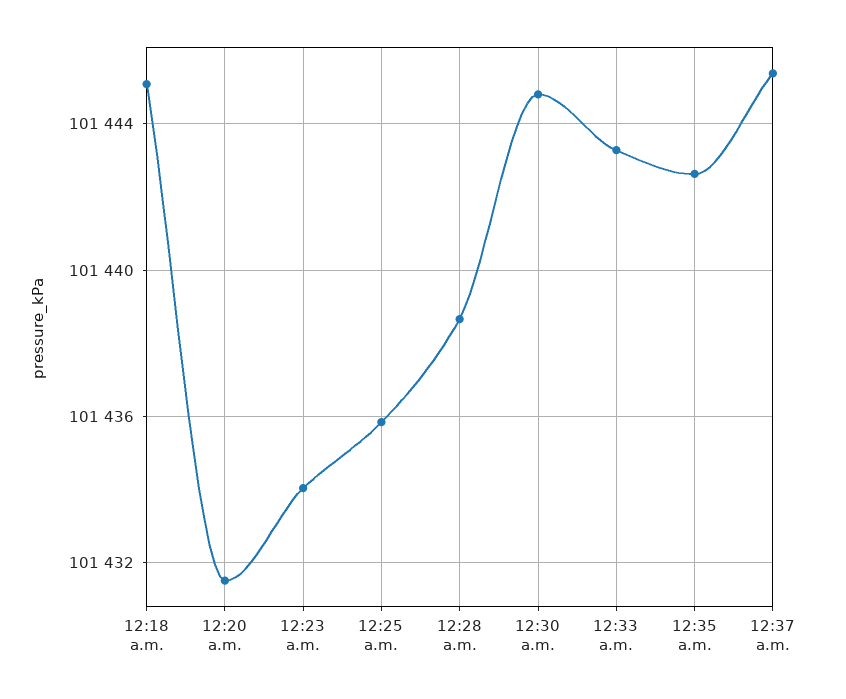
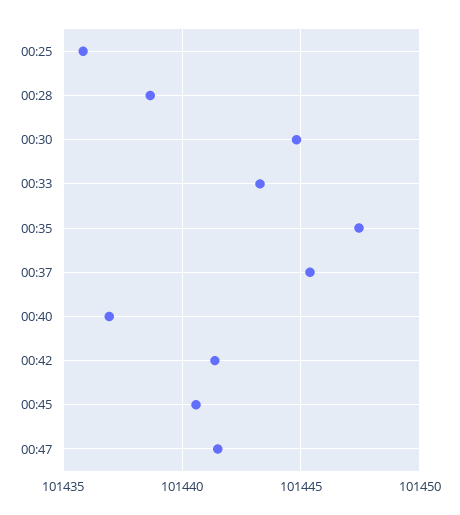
12:18 a.m.: 101445 -> none
12:20 a.m.: 101431.5 -> none
12:23 a.m.: 101434 -> none
12:35 a.m.: 101442.5 -> 101447.5
00:40: none -> 101437
00:42: none -> 101441.5
00:45: none -> 101440.5
00:47: none -> 101441.5

